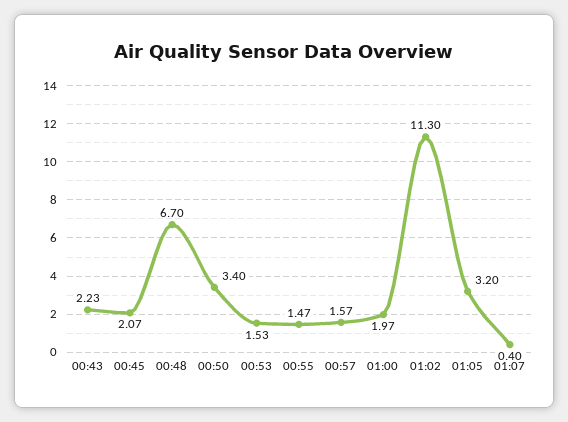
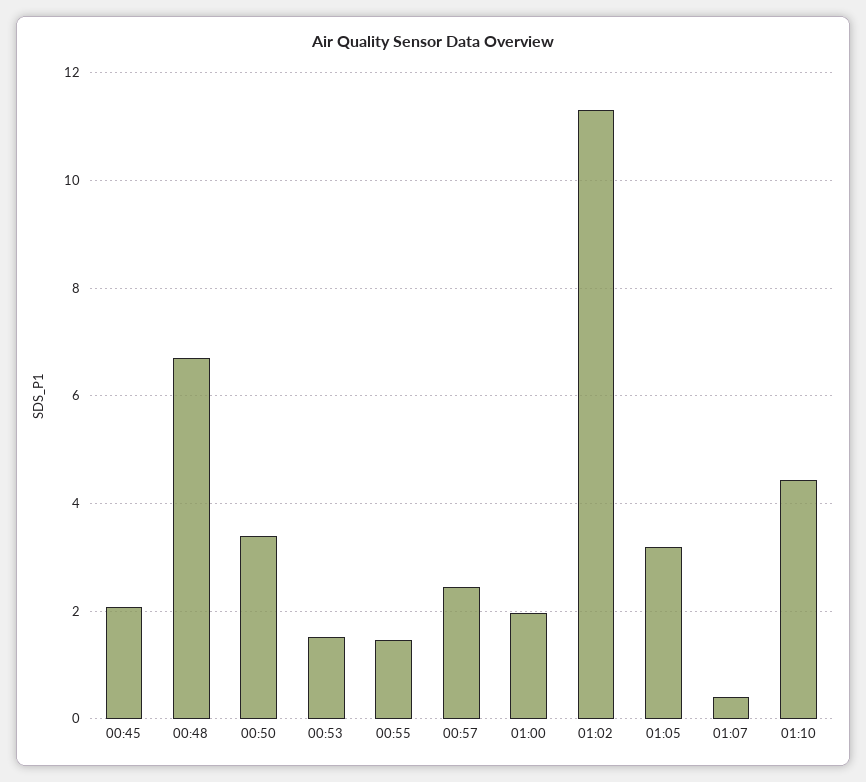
00:43: 2.23 -> none
00:57: 1.57 -> 2.4
01:10: none -> 4.4

